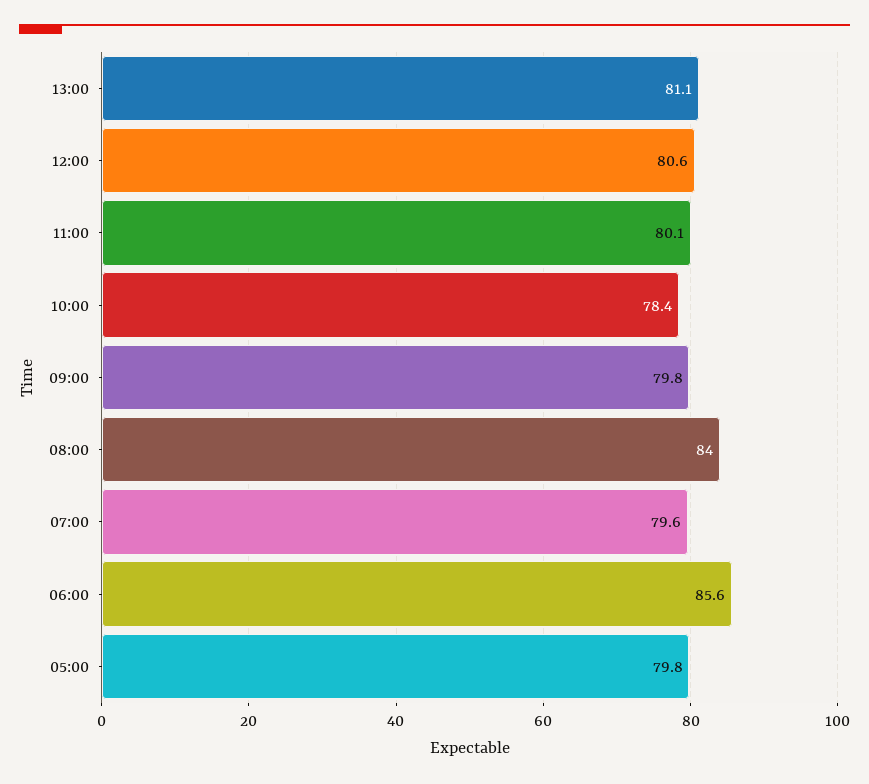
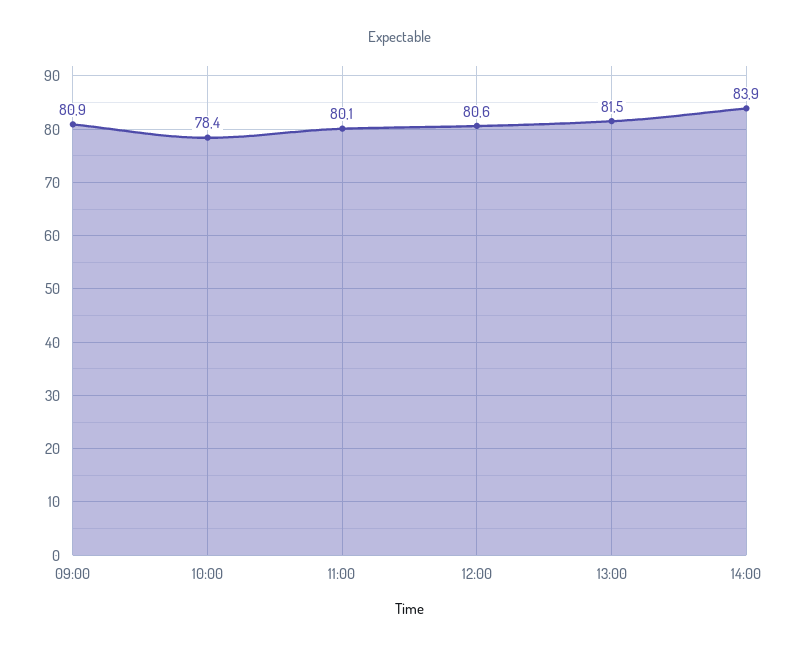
13:00: 81.1 -> 81.5
09:00: 79.8 -> 80.9
08:00: 84 -> none
07:00: 79.6 -> none
06:00: 85.6 -> none
05:00: 79.8 -> none
14:00: none -> 83.9

